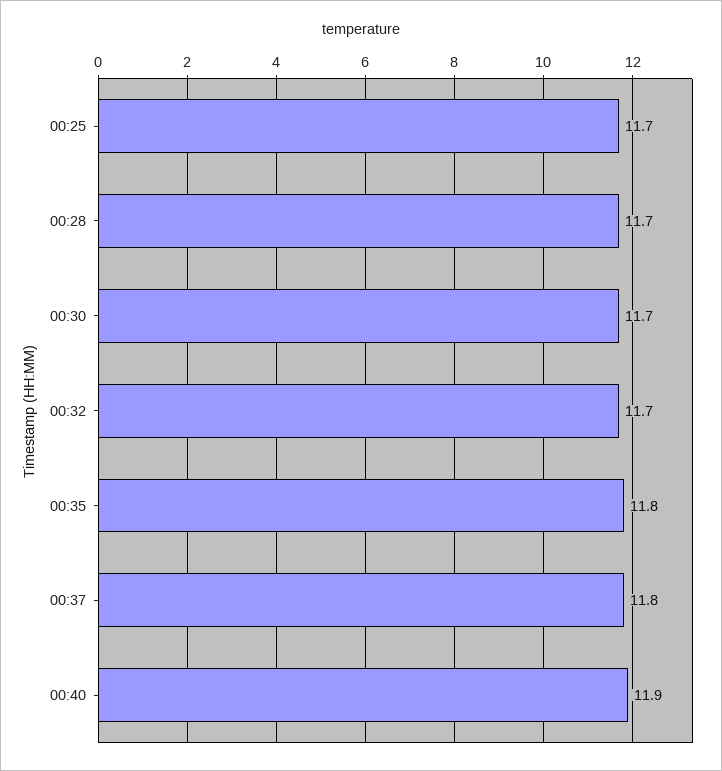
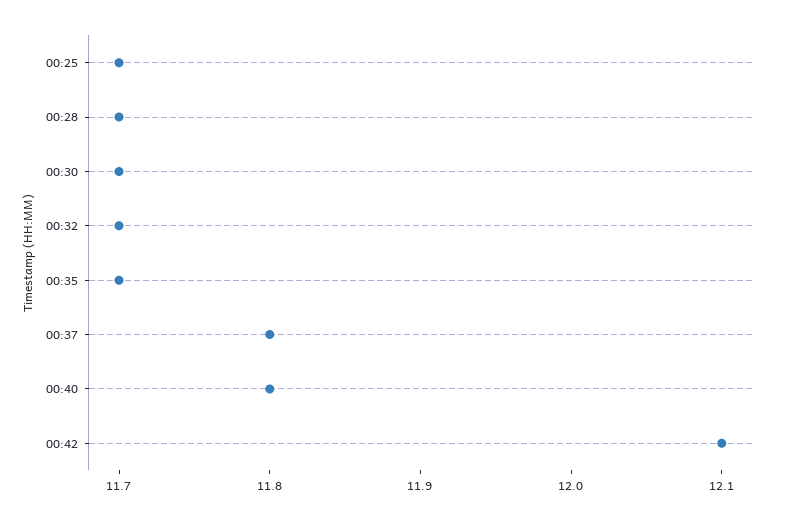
00:35: 11.8 -> 11.7
00:40: 11.9 -> 11.8
00:42: none -> 12.1

